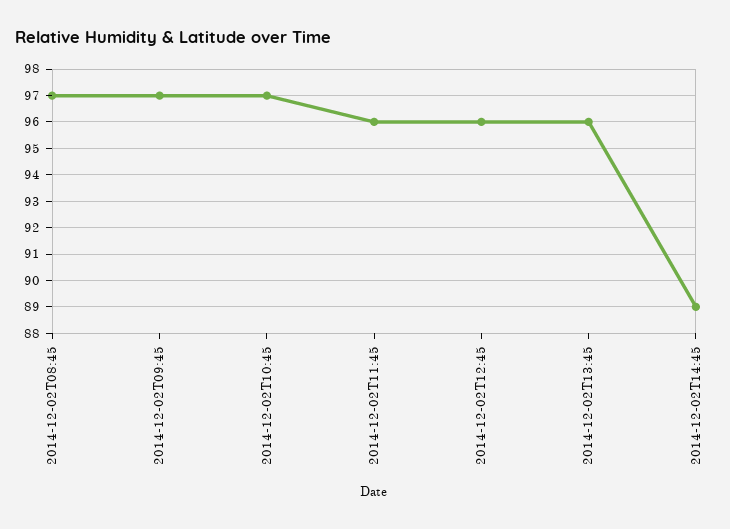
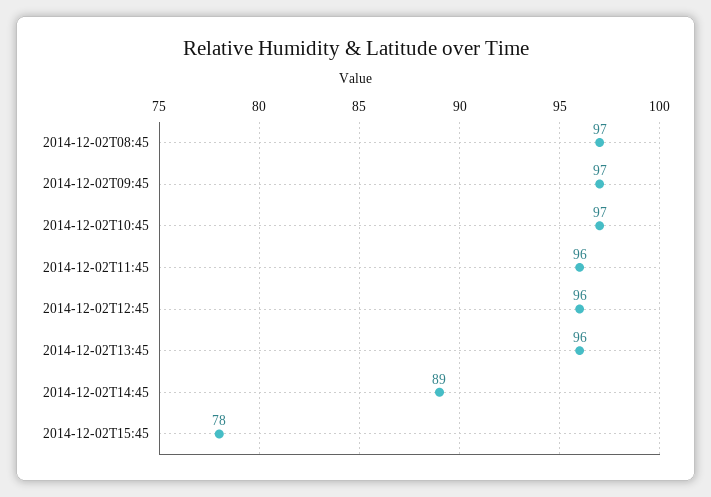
2014-12-02T15:45: none -> 78

